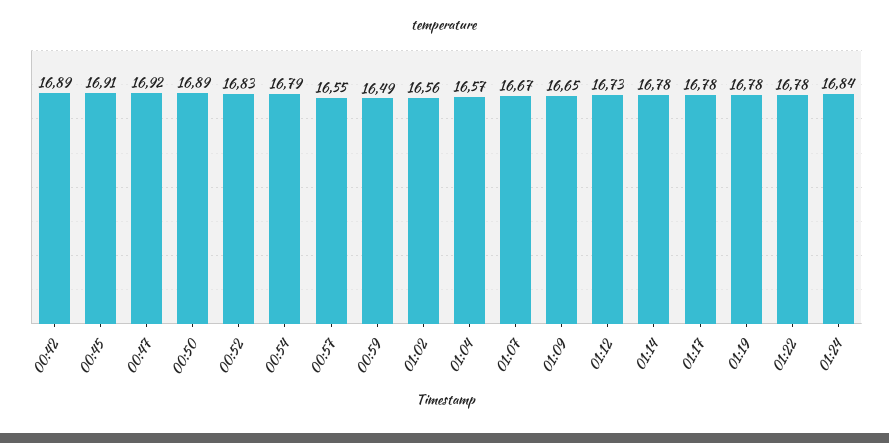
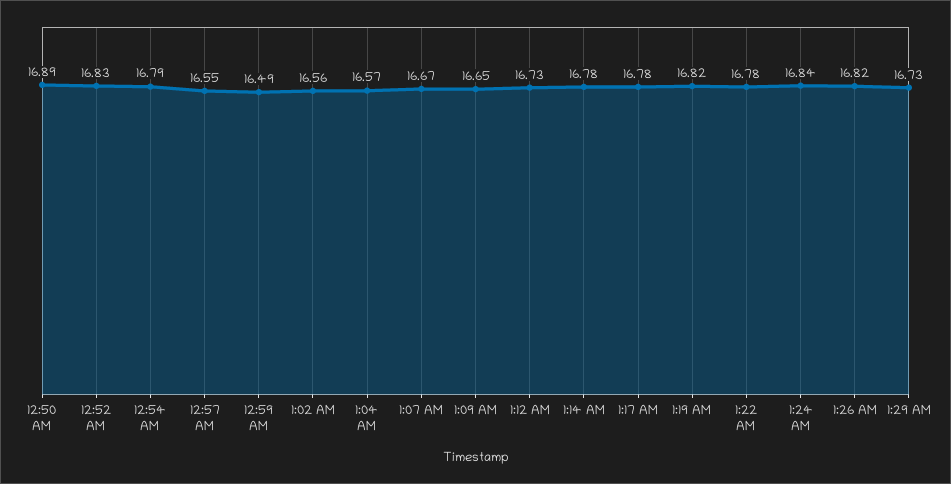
00:42: 16.89 -> none
00:45: 16.91 -> none
00:47: 16.92 -> none
01:19: 16.78 -> 16.82
1:26 AM: none -> 16.82
1:29 AM: none -> 16.73

